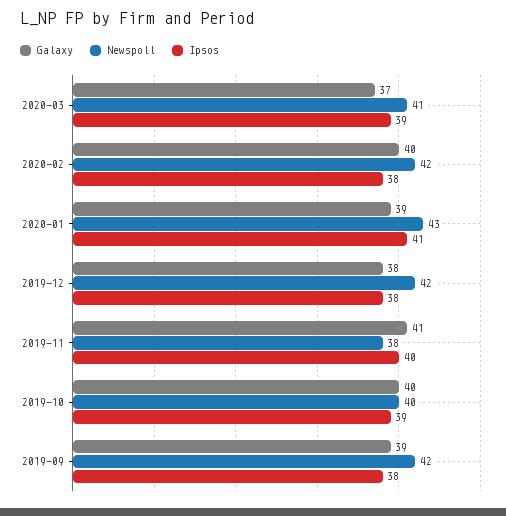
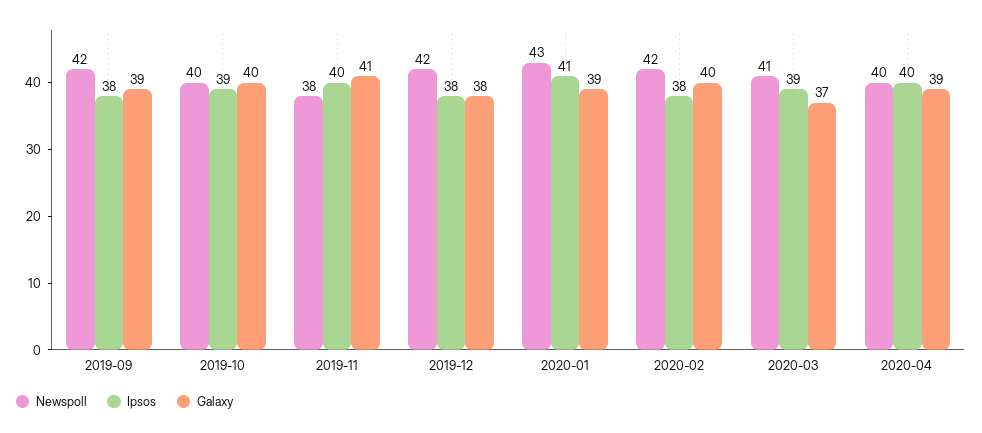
Newspoll, 2020-04: none -> 40
Ipsos, 2020-04: none -> 40
Galaxy, 2020-04: none -> 39

